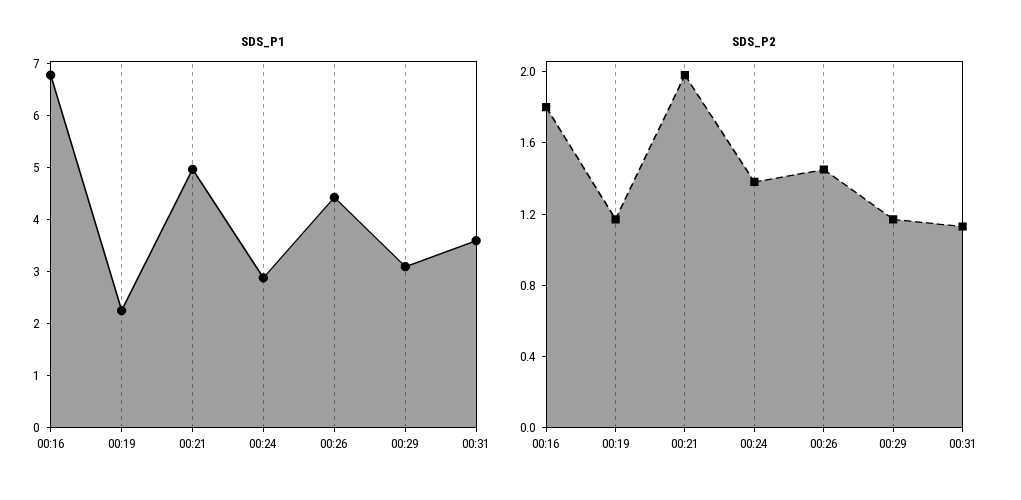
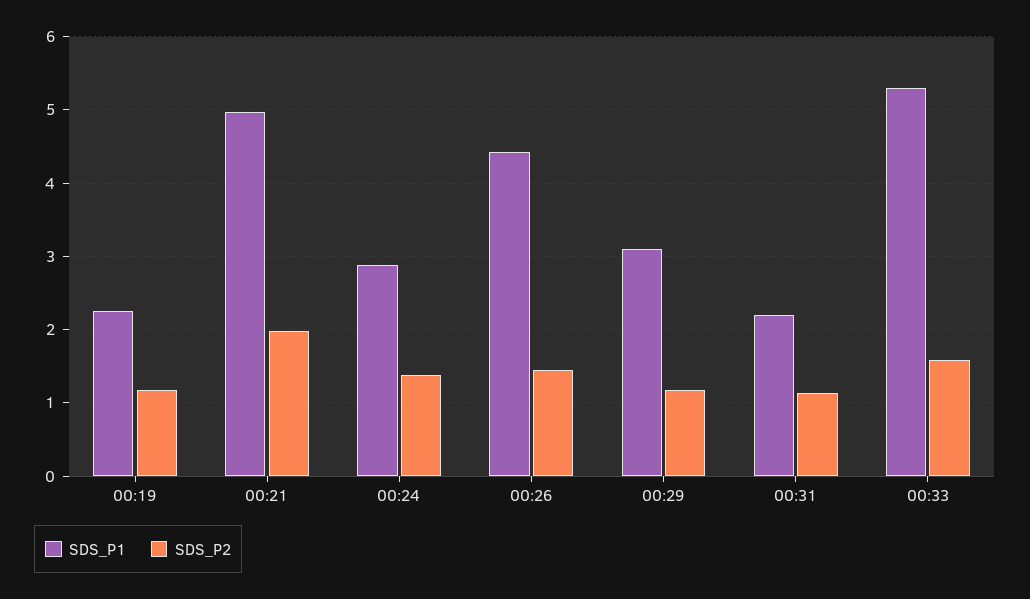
SDS_P1, 00:16: 6.8 -> none
SDS_P1, 00:31: 3.6 -> 2.2
SDS_P2, 00:16: 1.8 -> none
SDS_P1, 00:33: none -> 5.3
SDS_P2, 00:33: none -> 1.6

